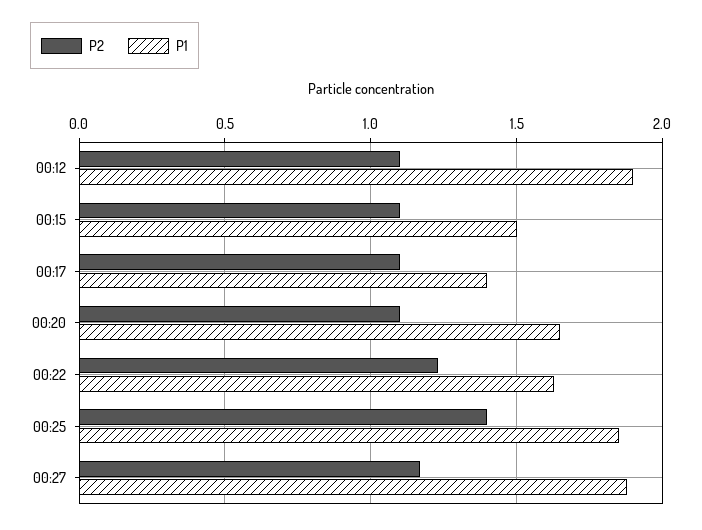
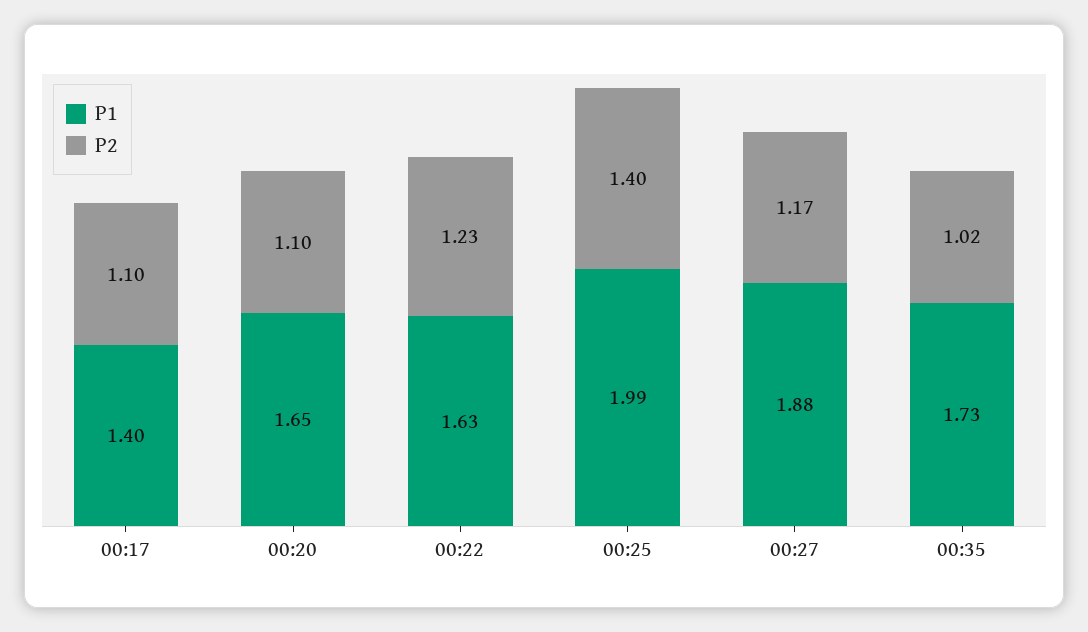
P2, 00:12: 1.1 -> none
P1, 00:12: 1.9 -> none
P2, 00:15: 1.1 -> none
P1, 00:15: 1.5 -> none
P1, 00:25: 1.85 -> 1.99
P1, 00:35: none -> 1.73
P2, 00:35: none -> 1.02

